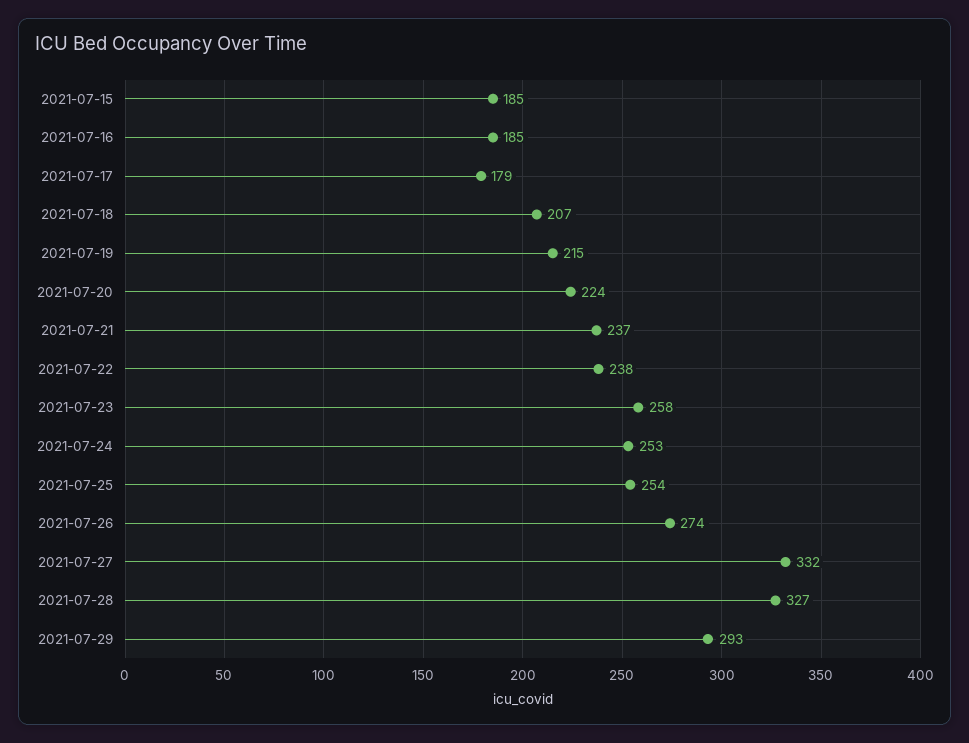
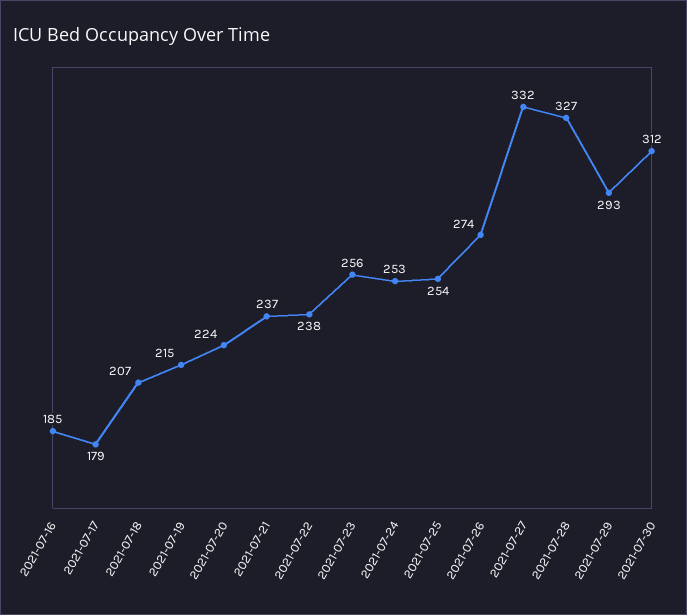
2021-07-15: 185 -> none
2021-07-23: 258 -> 256
2021-07-30: none -> 312

